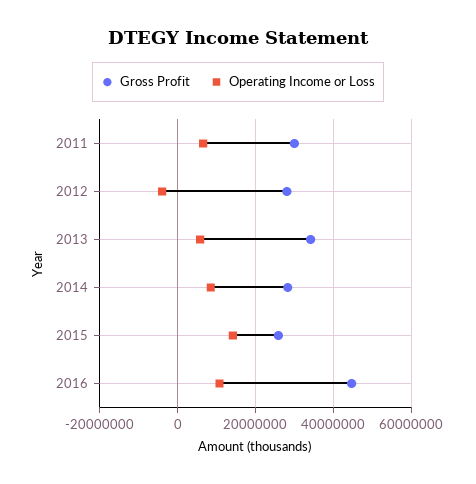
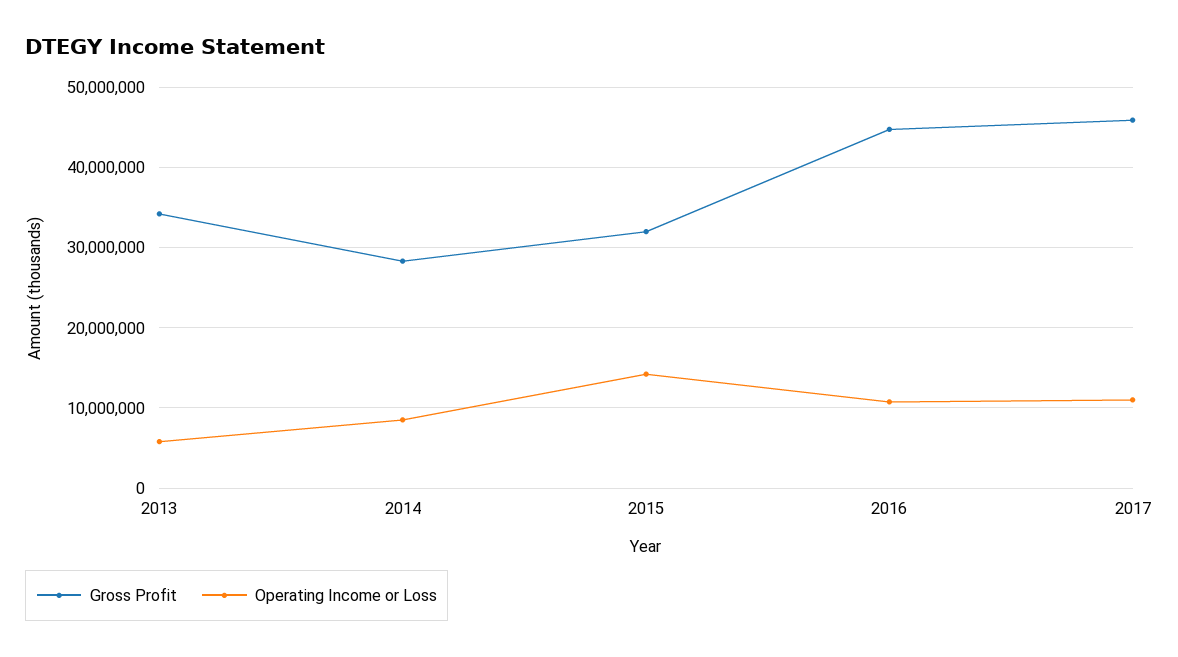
Gross Profit, 2011: 30000000 -> none
Operating Income or Loss, 2011: 6000000 -> none
Gross Profit, 2012: 28000000 -> none
Operating Income or Loss, 2012: -4000000 -> none
Gross Profit, 2015: 26000000 -> 32000000
Gross Profit, 2017: none -> 46000000
Operating Income or Loss, 2017: none -> 11000000

